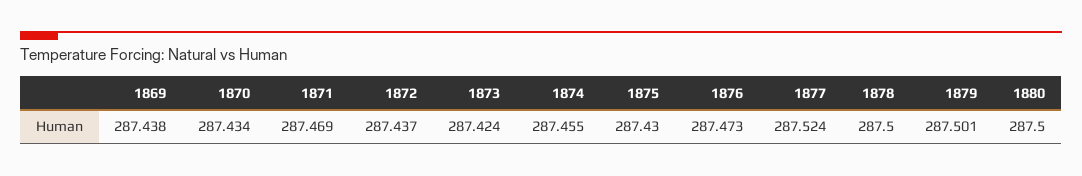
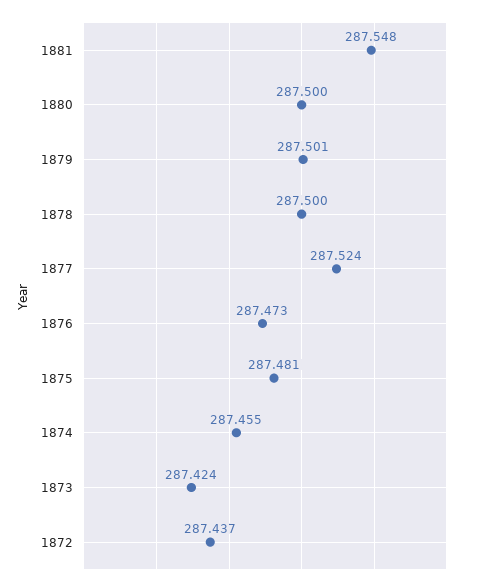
1869: 287.438 -> none
1870: 287.434 -> none
1871: 287.469 -> none
1875: 287.43 -> 287.481
1881: none -> 287.548

